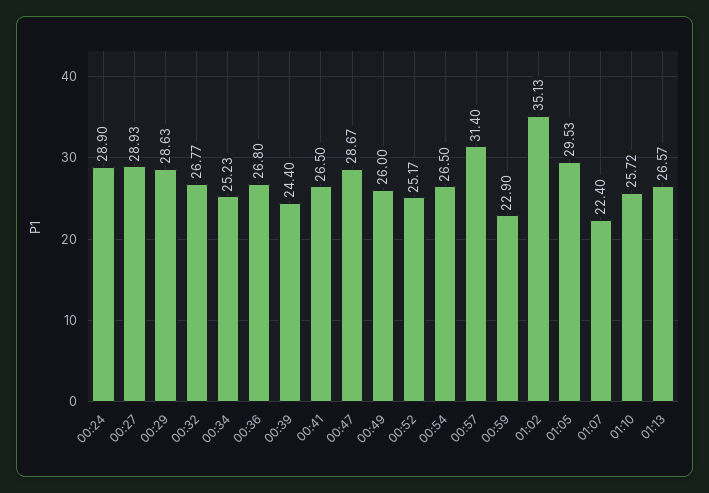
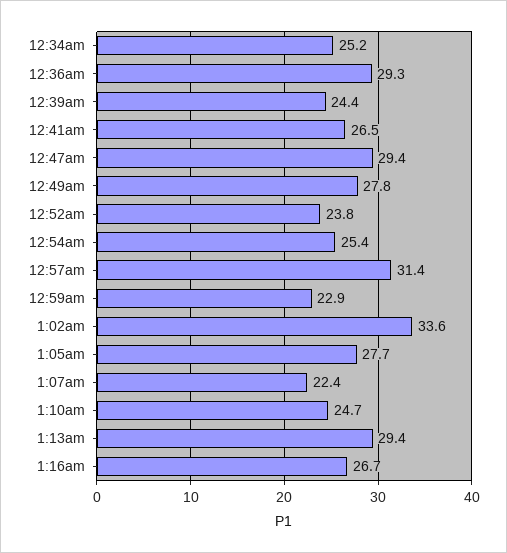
00:24: 28.9 -> none
00:27: 28.93 -> none
00:29: 28.63 -> none
00:32: 26.77 -> none
00:36: 26.8 -> 29.3
00:47: 28.67 -> 29.4
00:49: 26 -> 27.8
00:52: 25.17 -> 23.8
00:54: 26.5 -> 25.4
01:02: 35.13 -> 33.6
01:05: 29.53 -> 27.7
01:10: 25.72 -> 24.7
01:13: 26.57 -> 29.4
1:16am: none -> 26.7

